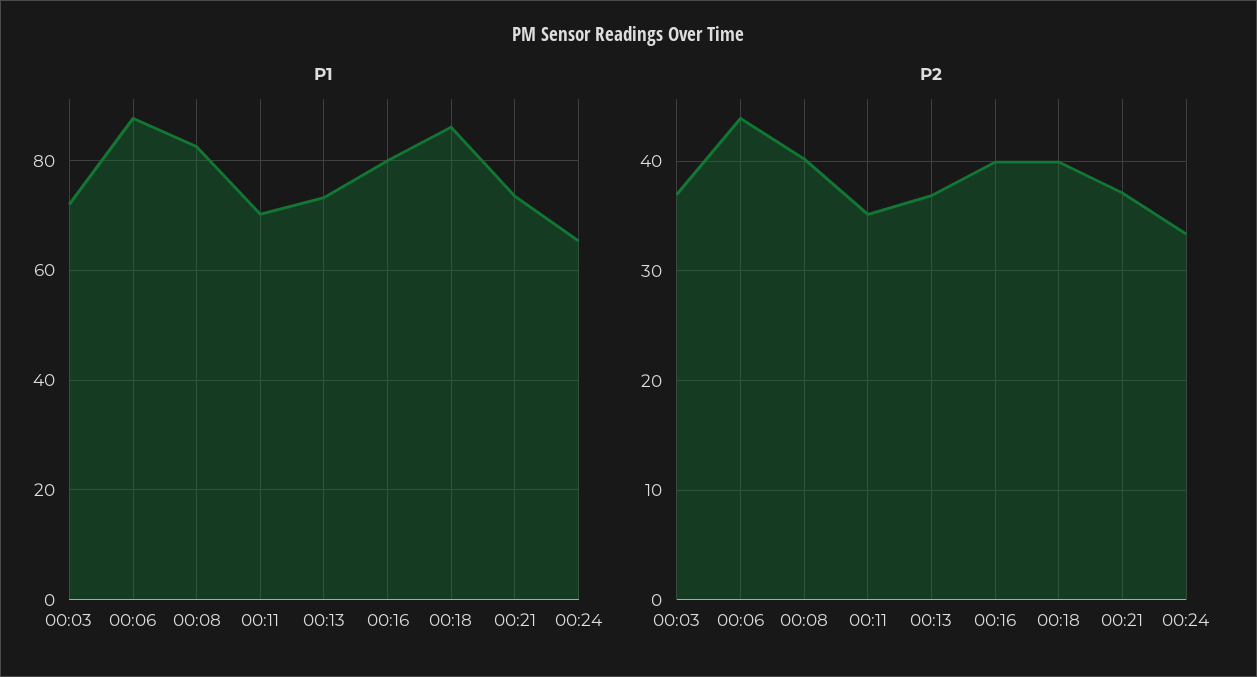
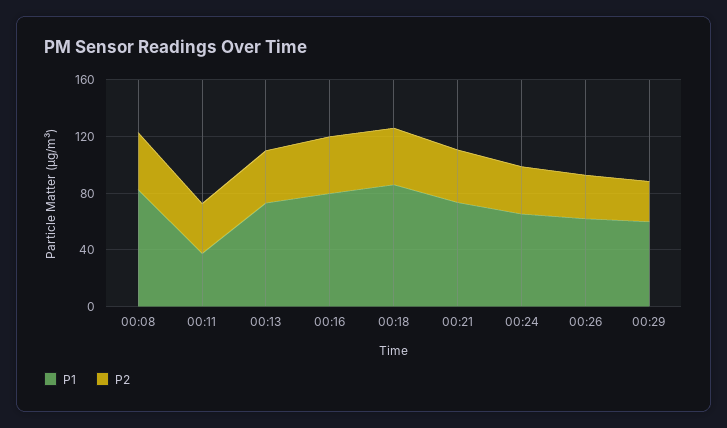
P1, 00:03: 72 -> none
P1, 00:06: 88 -> none
P1, 00:11: 70 -> 40
P2, 00:03: 37 -> none
P2, 00:06: 44 -> none
P1, 00:26: none -> 60
P2, 00:26: none -> 30
P1, 00:29: none -> 60
P2, 00:29: none -> 30

